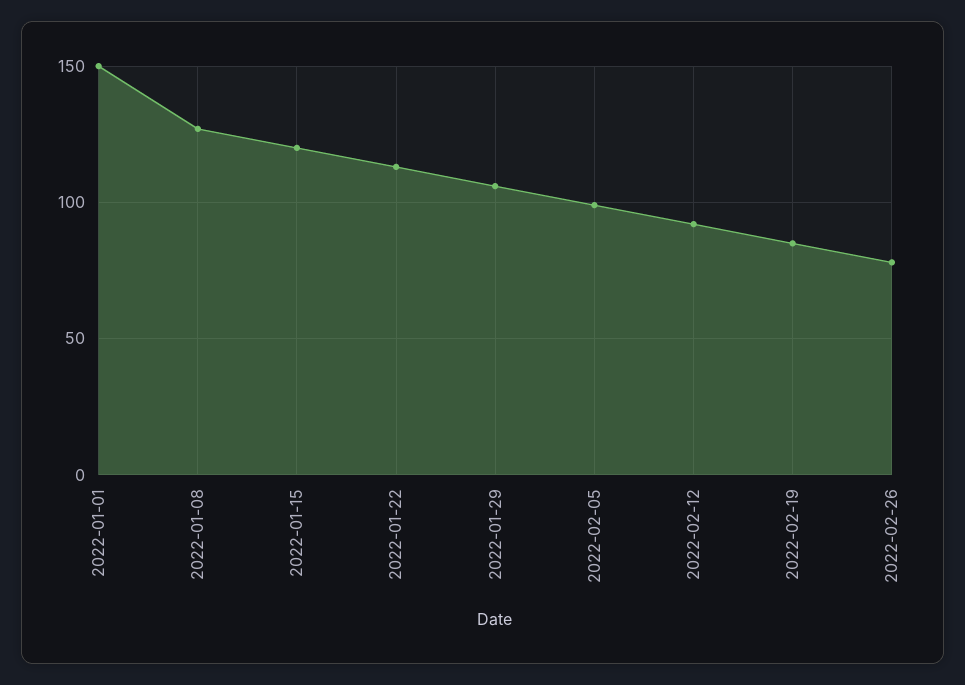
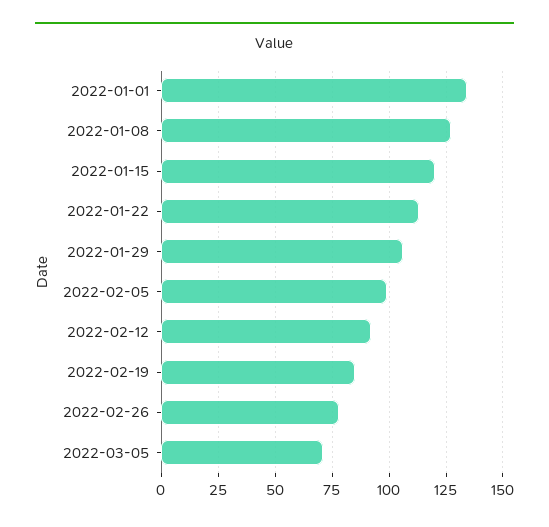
2022-01-01: 150 -> 135
2022-03-05: none -> 70

